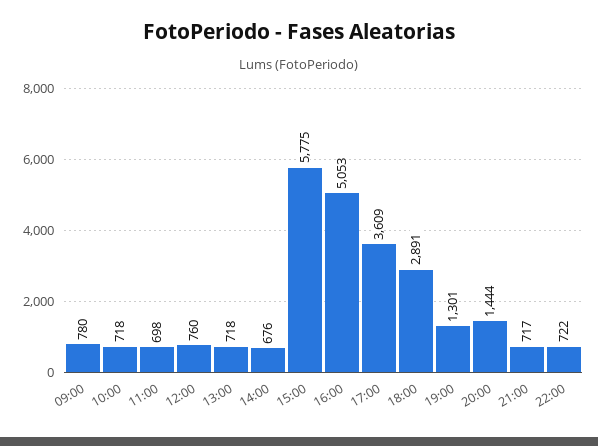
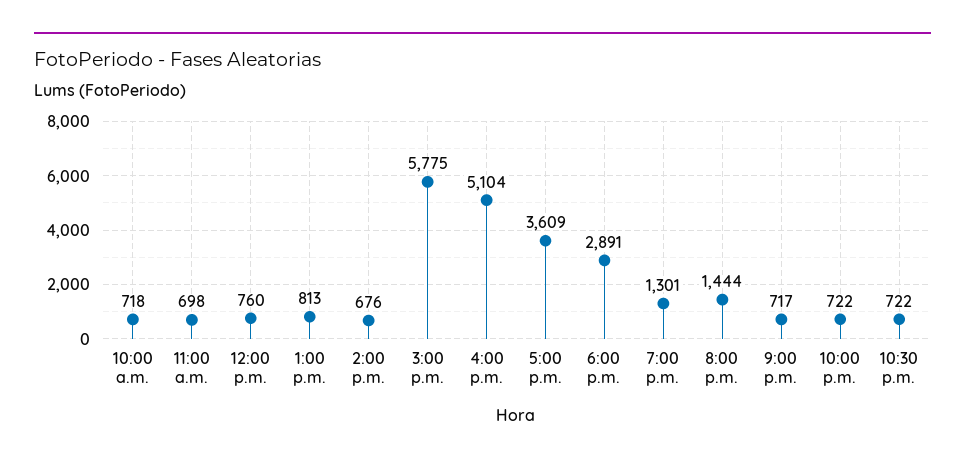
09:00: 780 -> none
13:00: 718 -> 813
16:00: 5053 -> 5104
10:30 p.m.: none -> 722

